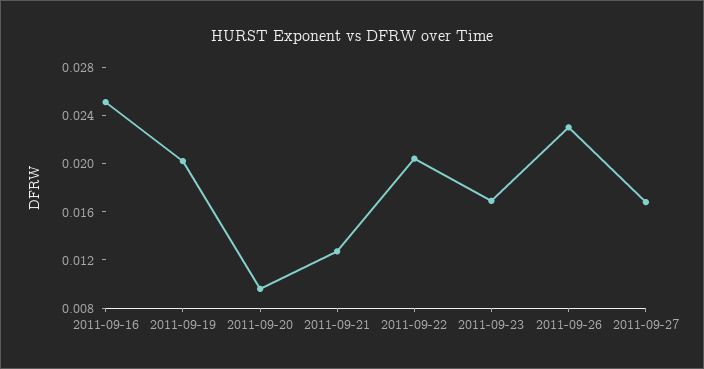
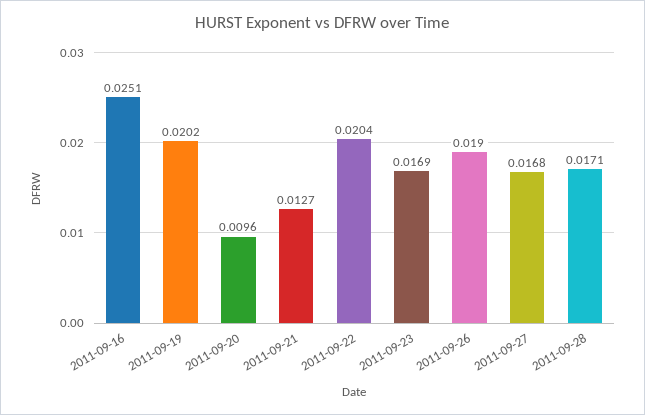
2011-09-26: 0.023 -> 0.019
2011-09-28: none -> 0.0171

